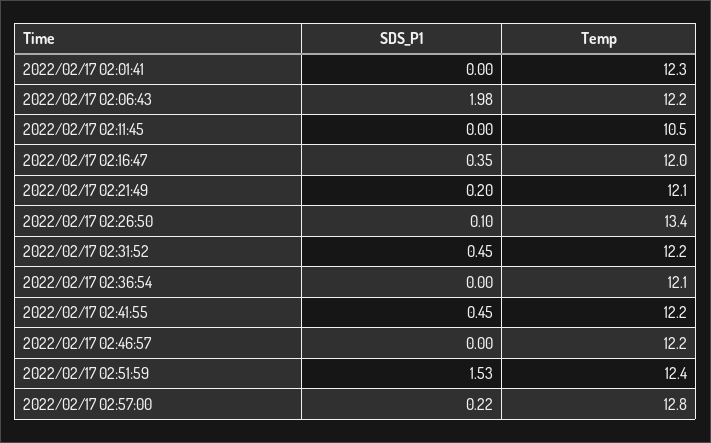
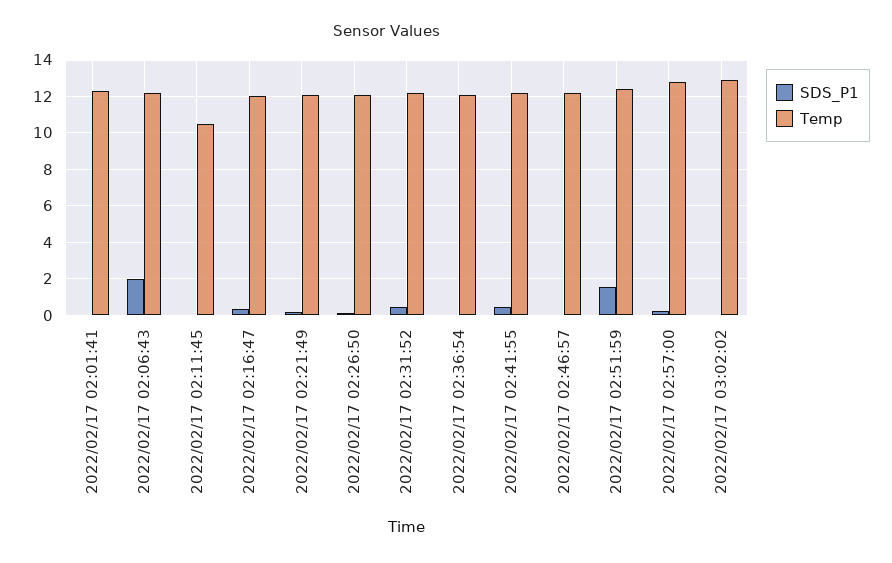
Temp, 2022/02/17 02:26:50: 13.4 -> 12
SDS_P1, 2022/02/17 03:02:02: none -> 0
Temp, 2022/02/17 03:02:02: none -> 13

